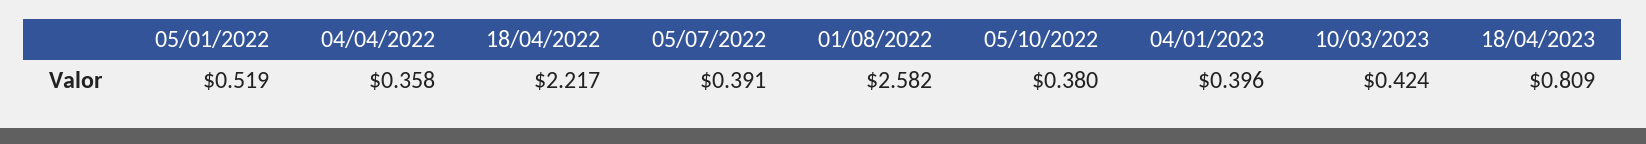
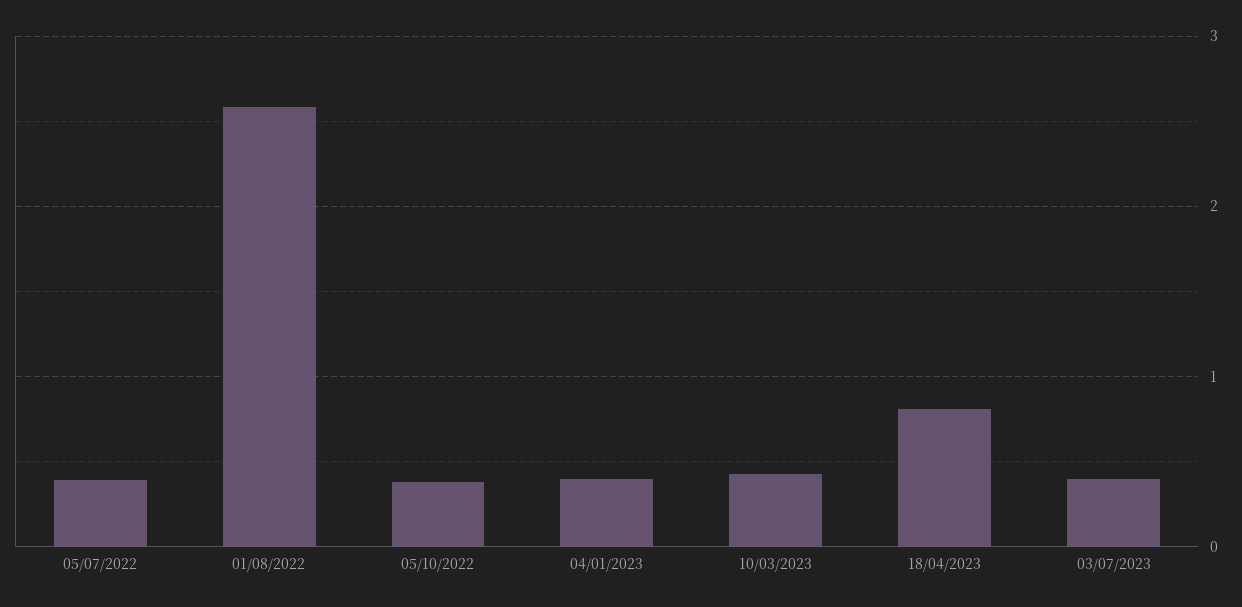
05/01/2022: 0.519 -> none
04/04/2022: 0.358 -> none
18/04/2022: 2.217 -> none
03/07/2023: none -> 0.4

